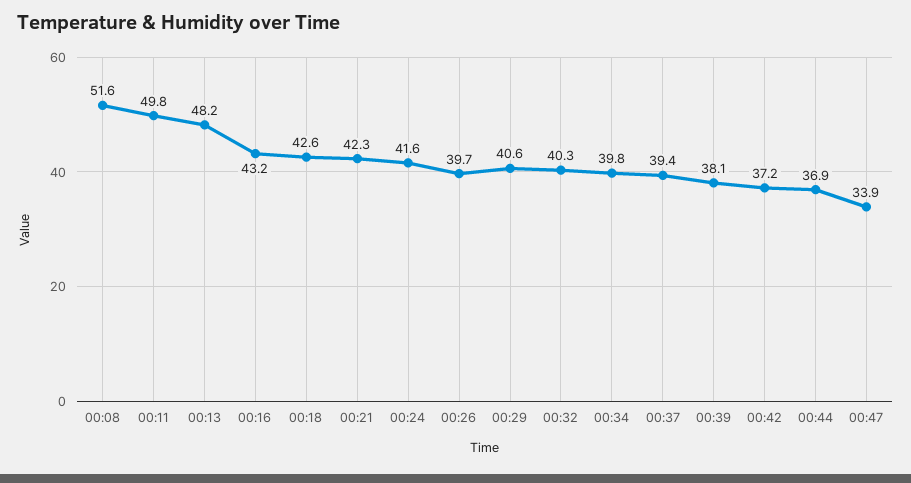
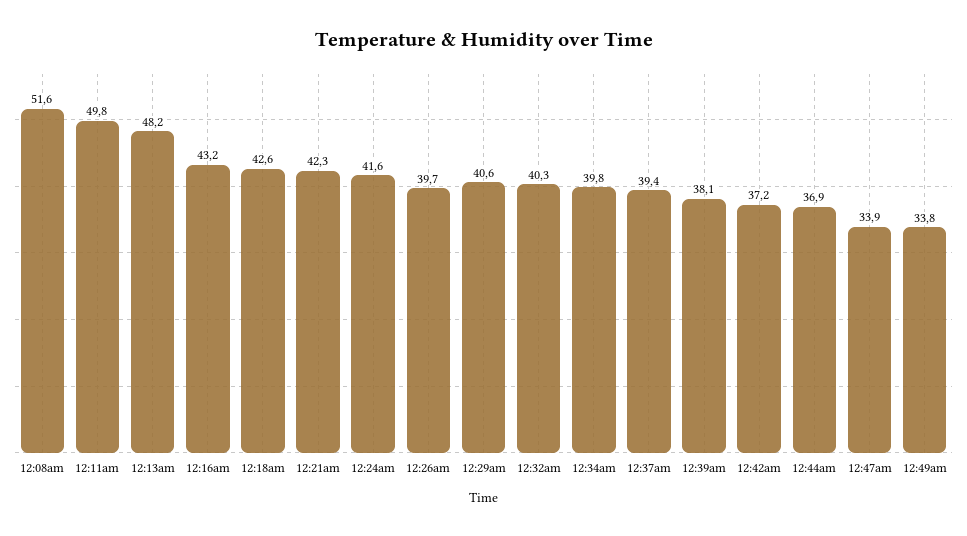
12:49am: none -> 33.8

